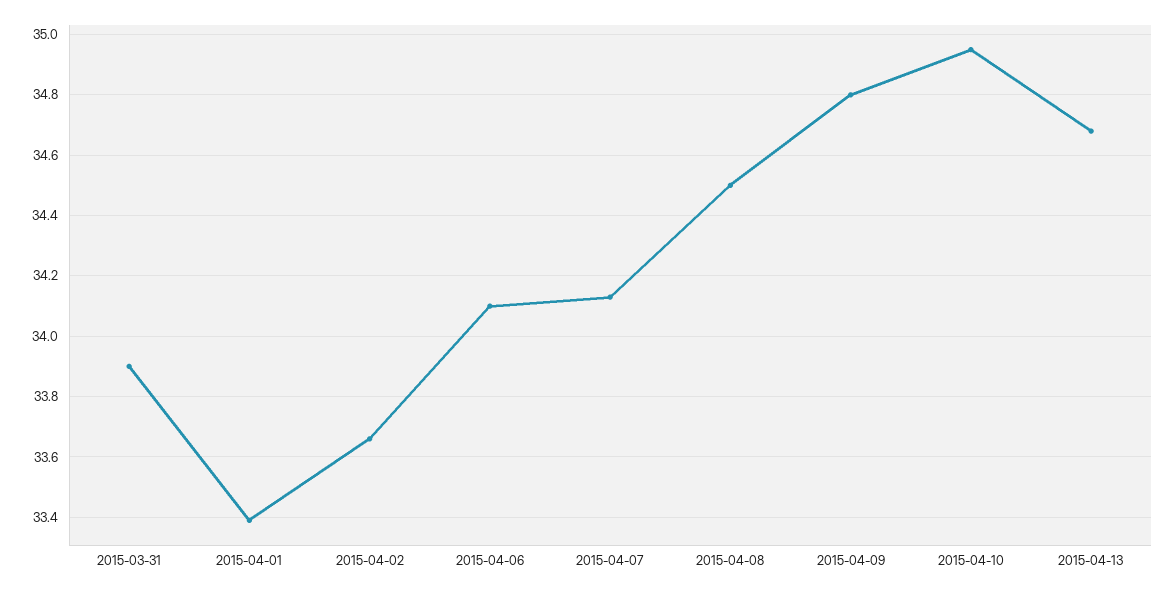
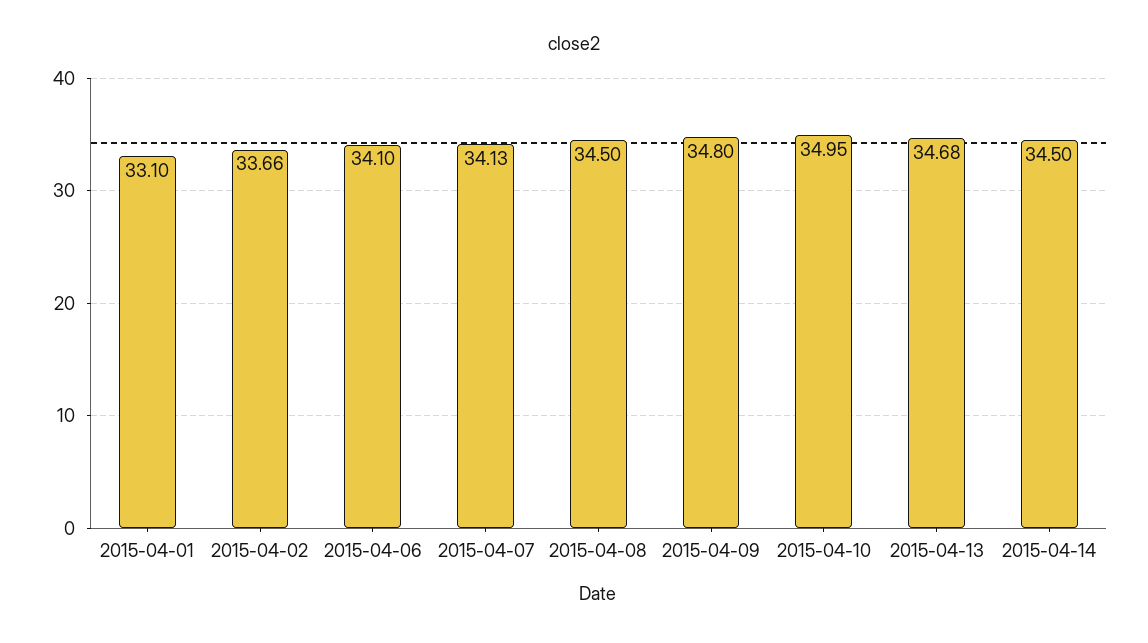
2015-03-31: 33.9 -> none
2015-04-01: 33.4 -> 33.1
2015-04-14: none -> 34.5

